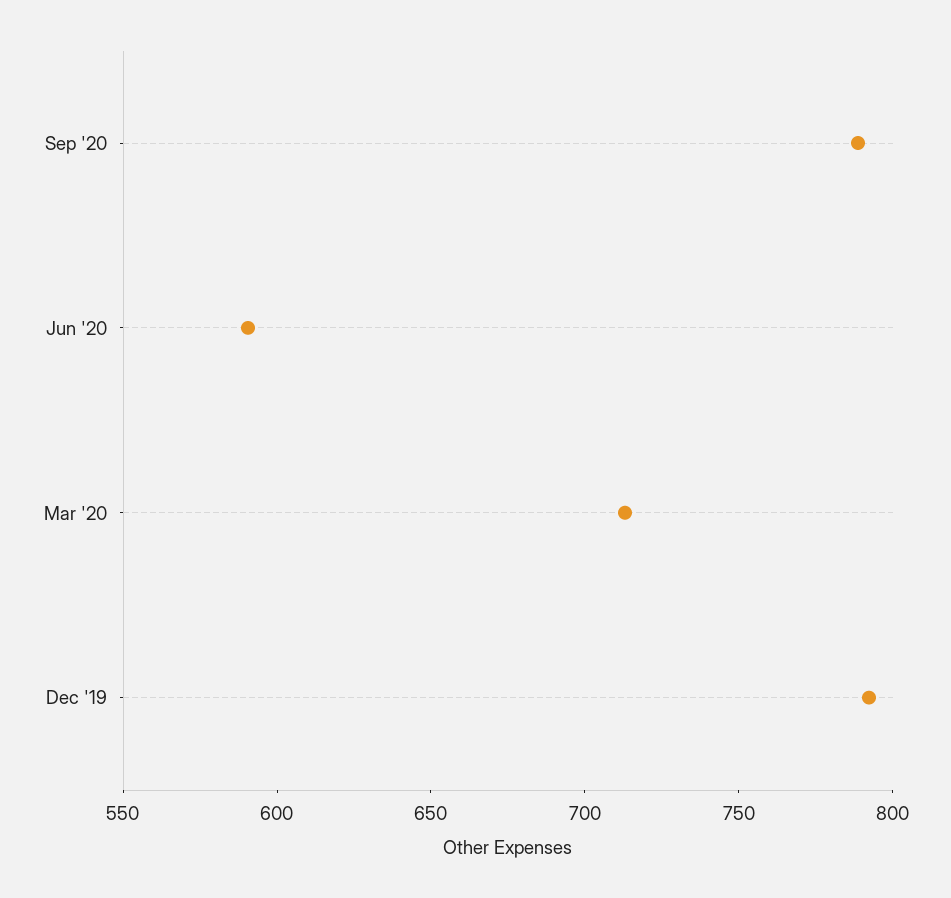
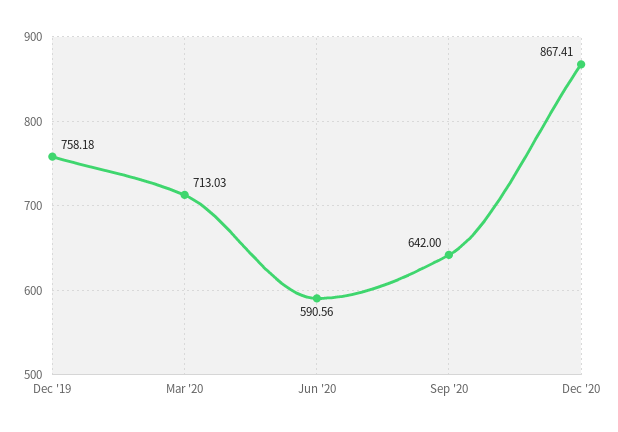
Sep '20: 790 -> 642
Dec '19: 790 -> 758.18
Dec '20: none -> 867.41

